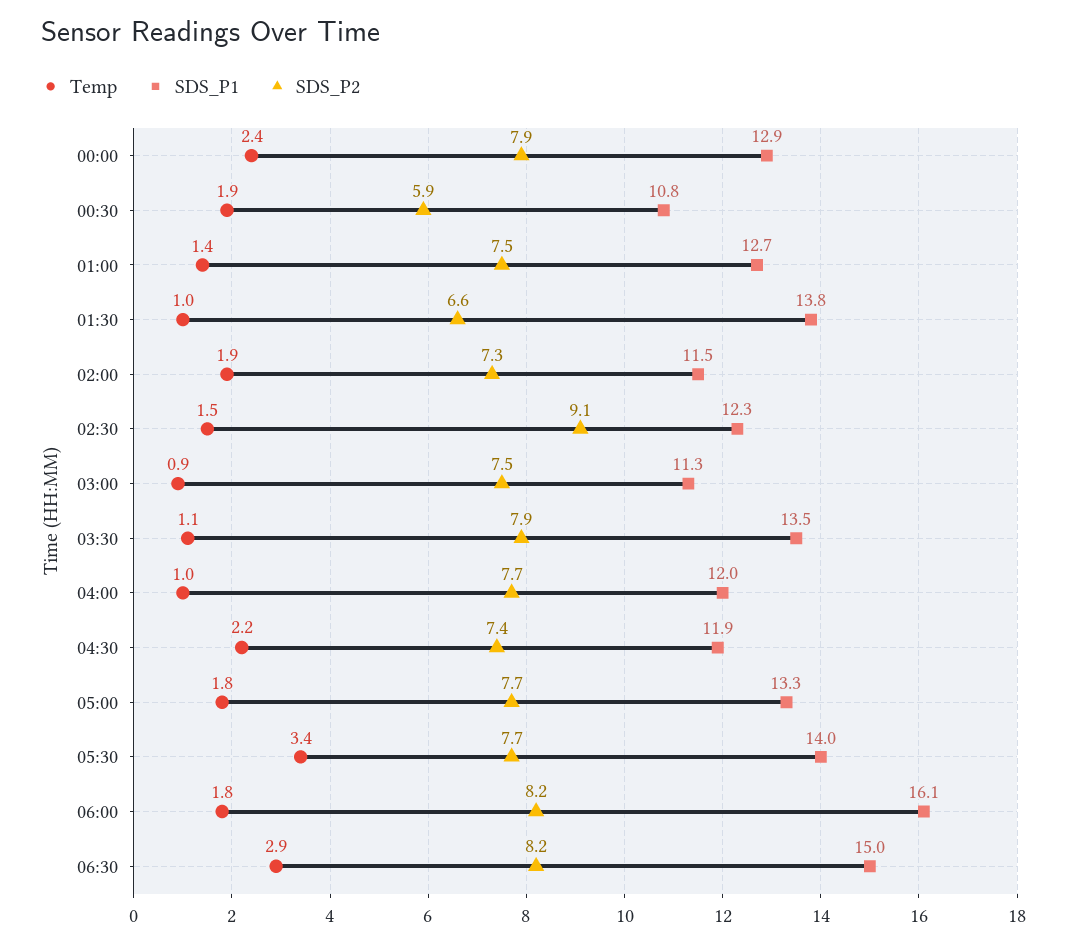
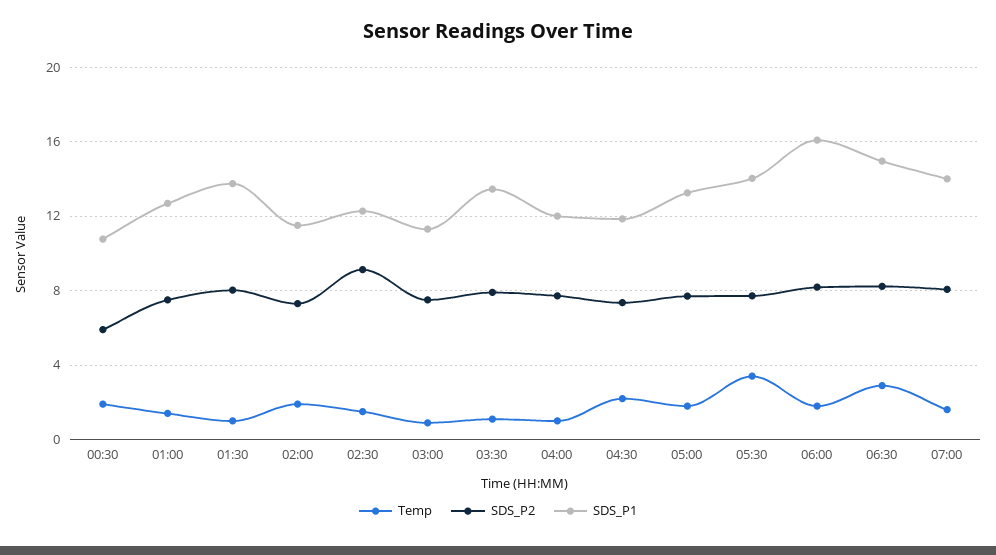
Temp, 00:00: 2.4 -> none
SDS_P1, 00:00: 12.9 -> none
SDS_P2, 00:00: 7.9 -> none
SDS_P2, 01:30: 6.6 -> 8
Temp, 07:00: none -> 1.5
SDS_P2, 07:00: none -> 8
SDS_P1, 07:00: none -> 14

